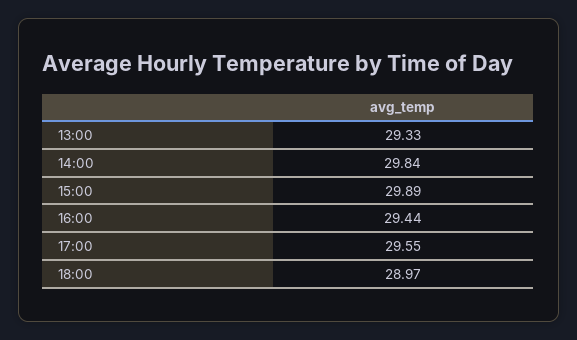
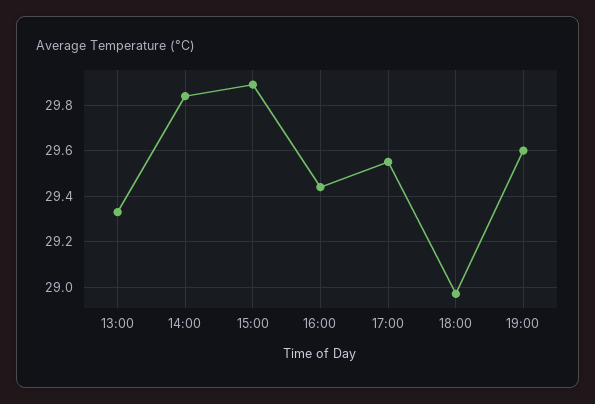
19:00: none -> 29.6

